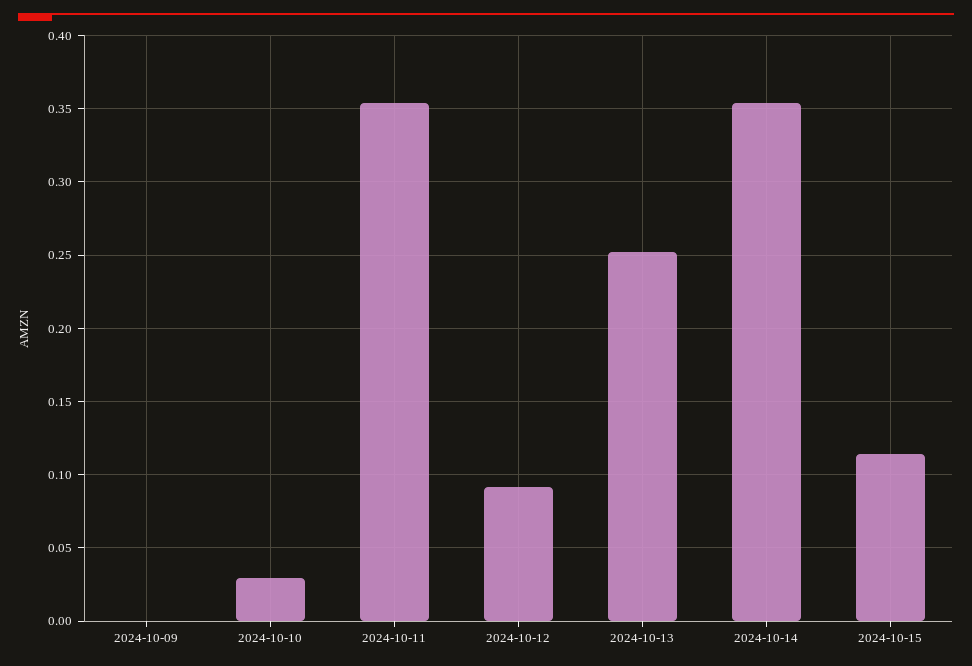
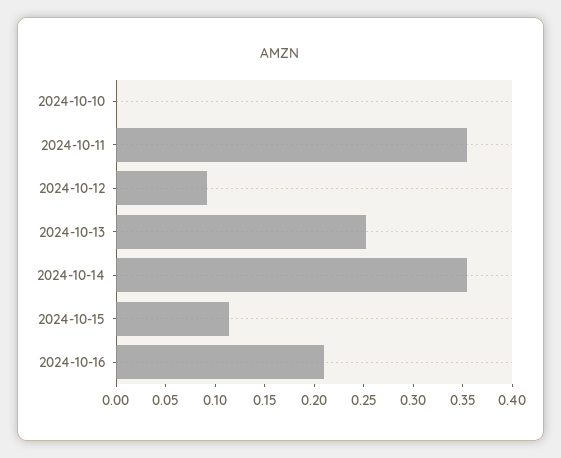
2024-10-09: 0 -> none
2024-10-10: 0.03 -> 0
2024-10-16: none -> 0.21

